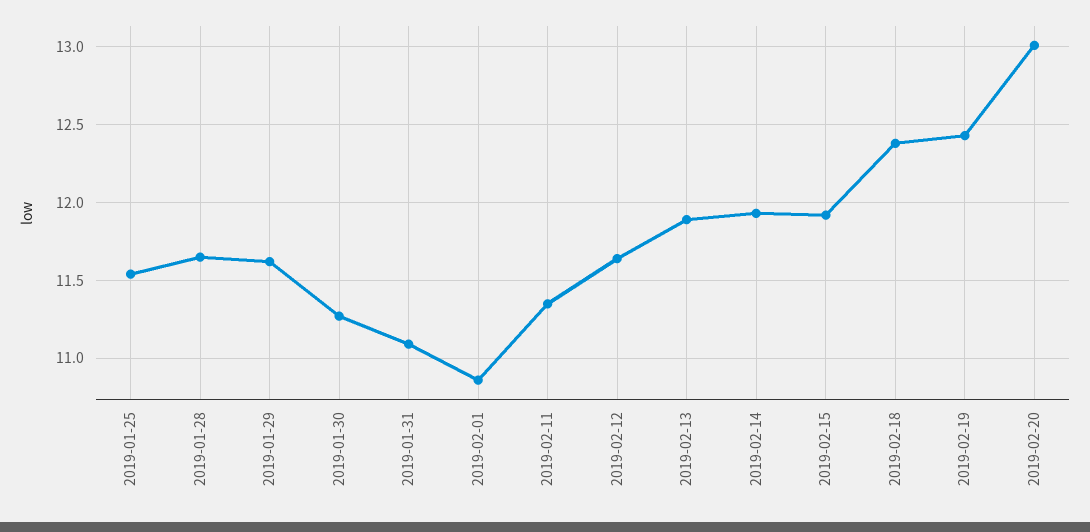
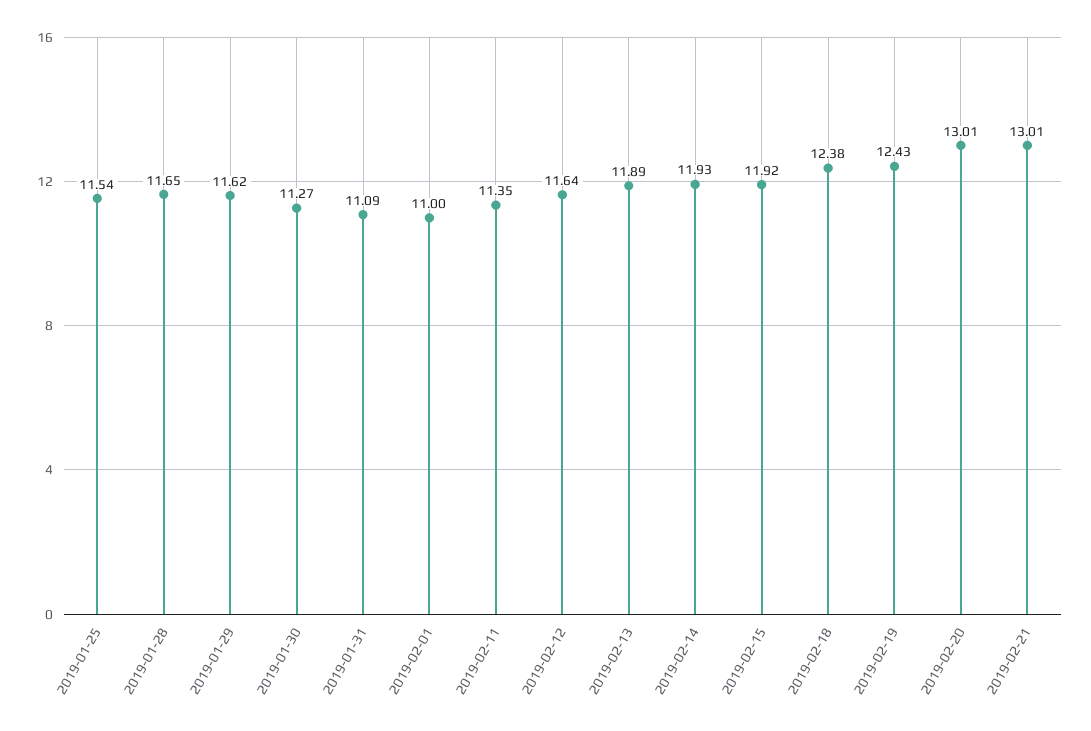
2019-02-01: 10.85 -> 11
2019-02-21: none -> 13.01

